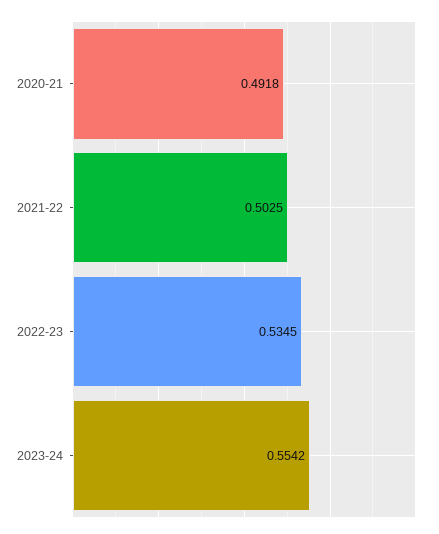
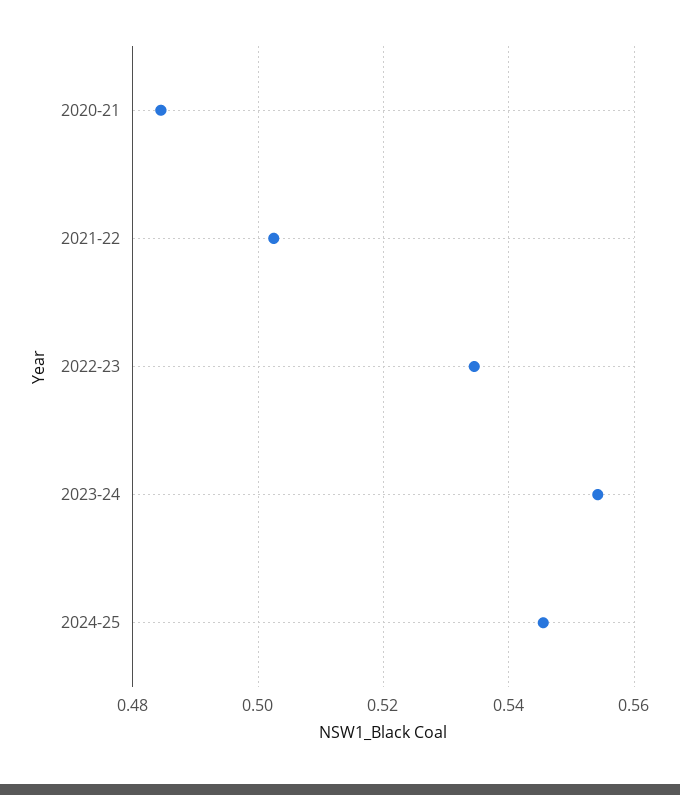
2020-21: 0.4918 -> 0.484
2024-25: none -> 0.546

